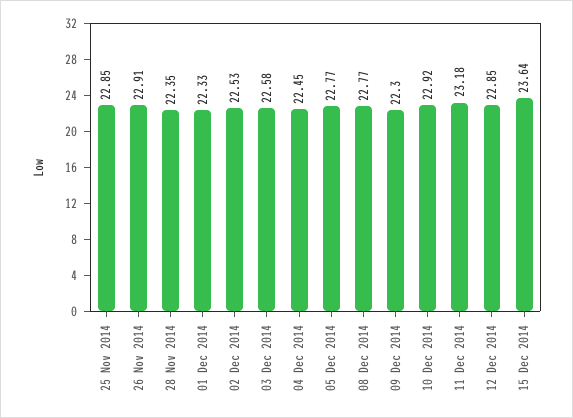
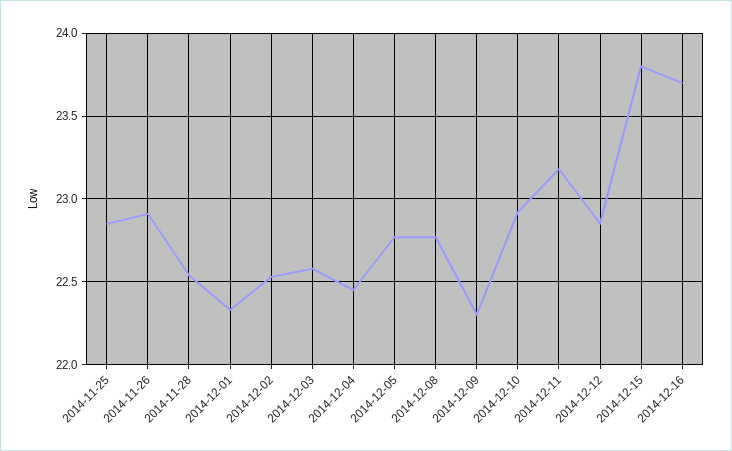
28 Nov 2014: 22.35 -> 22.55
15 Dec 2014: 23.64 -> 23.8
2014-12-16: none -> 23.7

